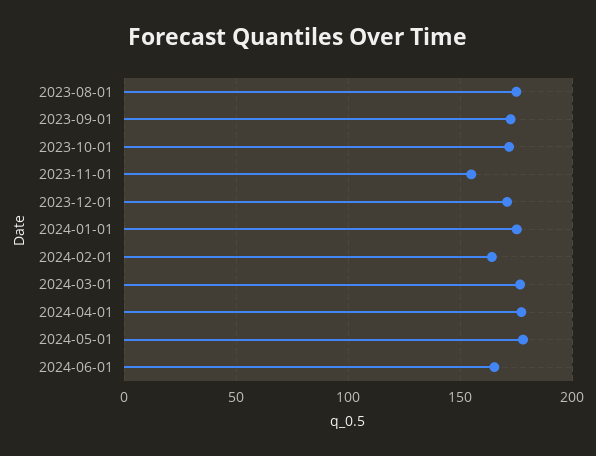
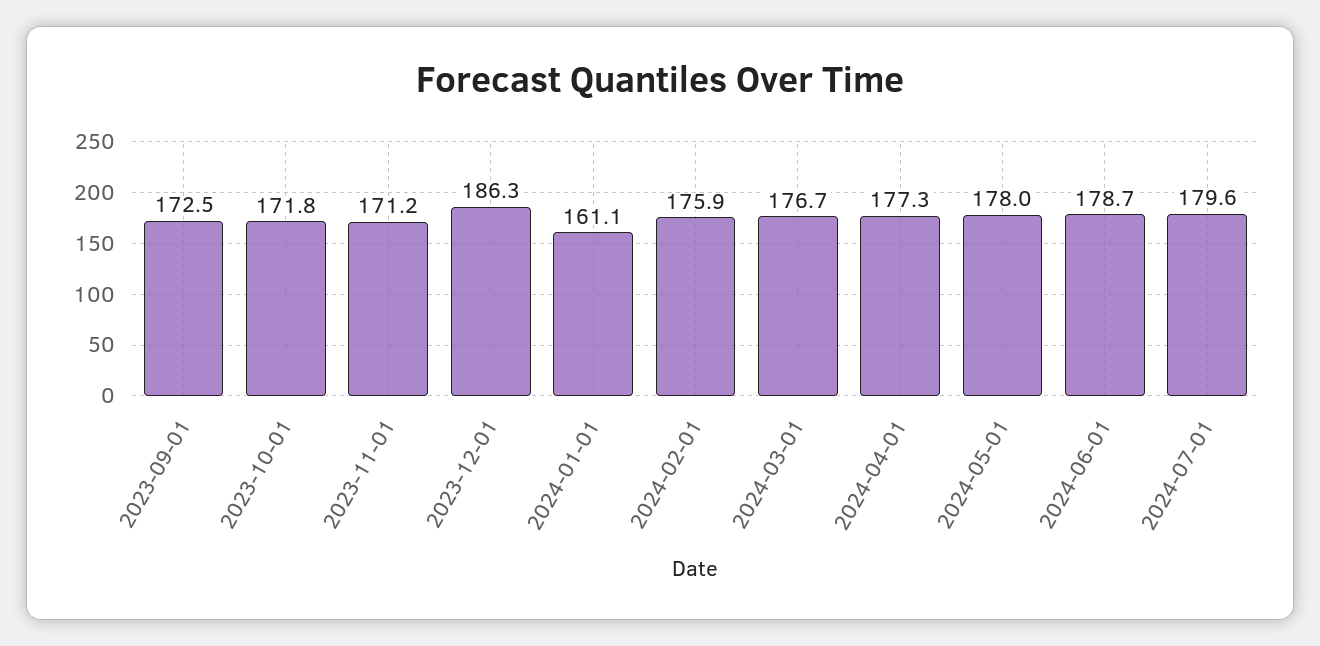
2023-08-01: 175 -> none
2023-11-01: 155 -> 171.2
2023-12-01: 170 -> 186.3
2024-01-01: 175 -> 161.1
2024-02-01: 165 -> 175.9
2024-06-01: 165 -> 178.7
2024-07-01: none -> 179.6

